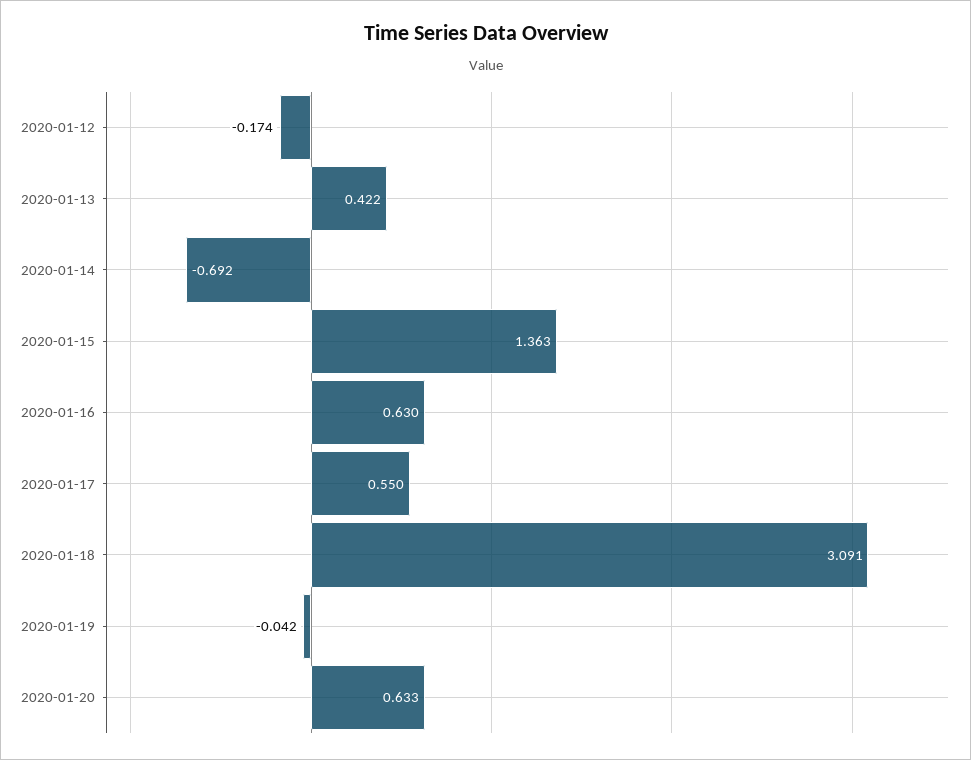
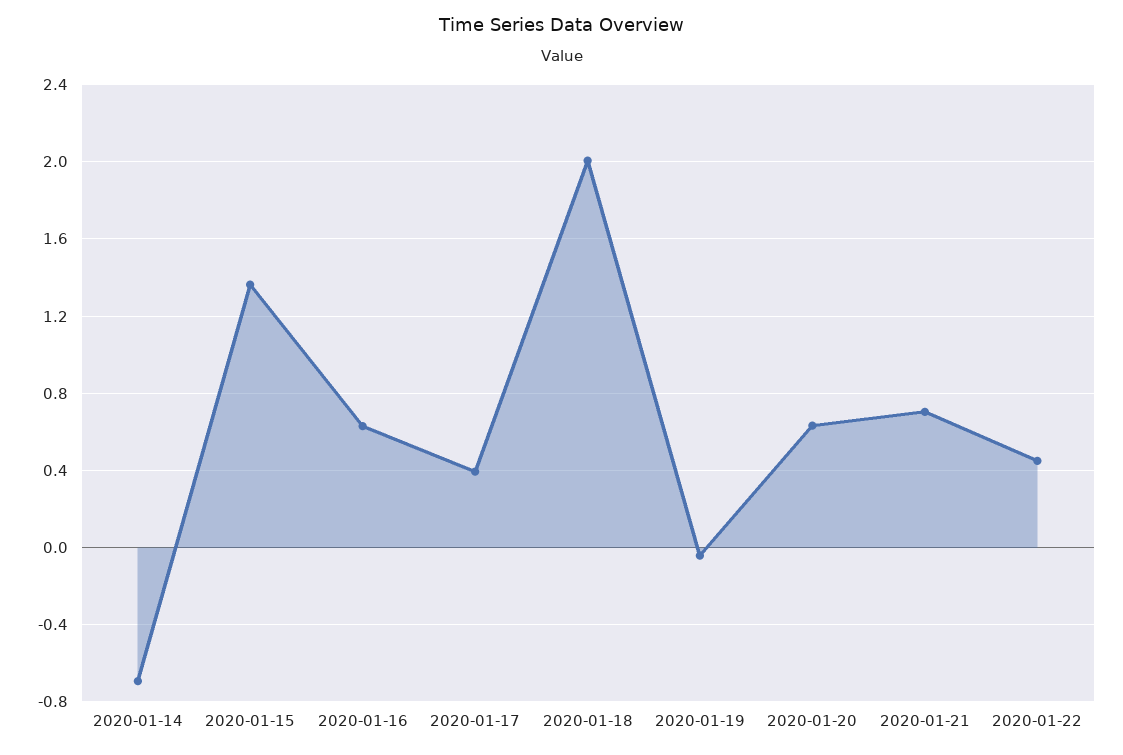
2020-01-12: -0.174 -> none
2020-01-13: 0.422 -> none
2020-01-17: 0.55 -> 0.4
2020-01-18: 3.091 -> 2
2020-01-21: none -> 0.7
2020-01-22: none -> 0.45

